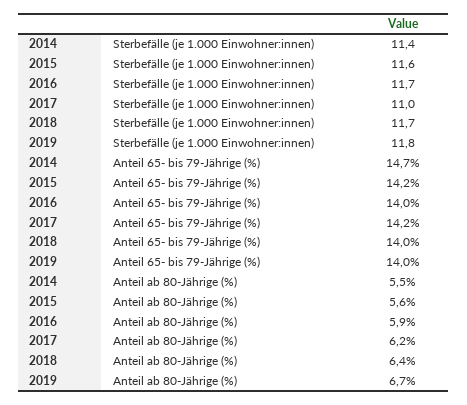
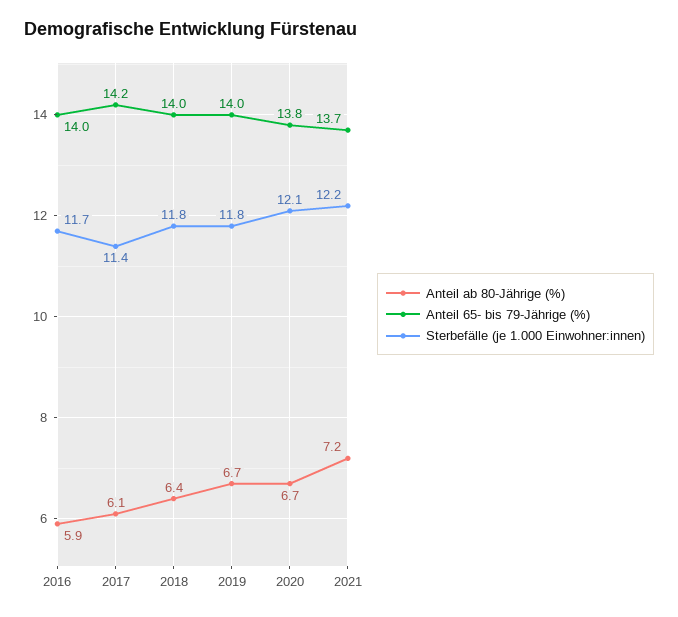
Sterbefälle (je 1.000 Einwohner:innen), 2014: 11.4 -> none
Sterbefälle (je 1.000 Einwohner:innen), 2015: 11.6 -> none
Sterbefälle (je 1.000 Einwohner:innen), 2017: 11 -> 11.4
Sterbefälle (je 1.000 Einwohner:innen), 2018: 11.7 -> 11.8
Anteil 65- bis 79-Jährige (%), 2014: 14.7 -> none
Anteil 65- bis 79-Jährige (%), 2015: 14.2 -> none
Anteil ab 80-Jährige (%), 2014: 5.5 -> none
Anteil ab 80-Jährige (%), 2015: 5.6 -> none
Anteil ab 80-Jährige (%), 2017: 6.2 -> 6.1
Anteil ab 80-Jährige (%), 2020: none -> 6.7
Anteil 65- bis 79-Jährige (%), 2020: none -> 13.8
Sterbefälle (je 1.000 Einwohner:innen), 2020: none -> 12.1
Anteil ab 80-Jährige (%), 2021: none -> 7.2
Anteil 65- bis 79-Jährige (%), 2021: none -> 13.7
Sterbefälle (je 1.000 Einwohner:innen), 2021: none -> 12.2

